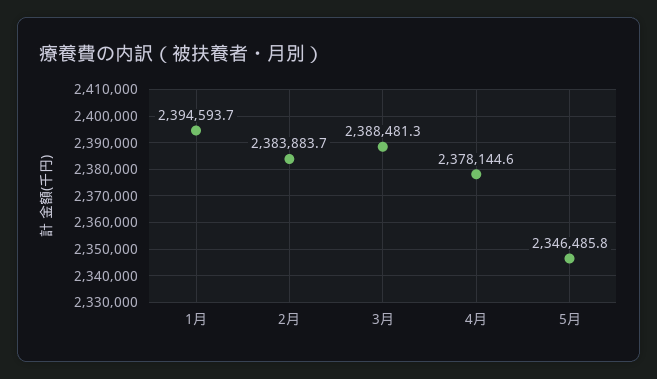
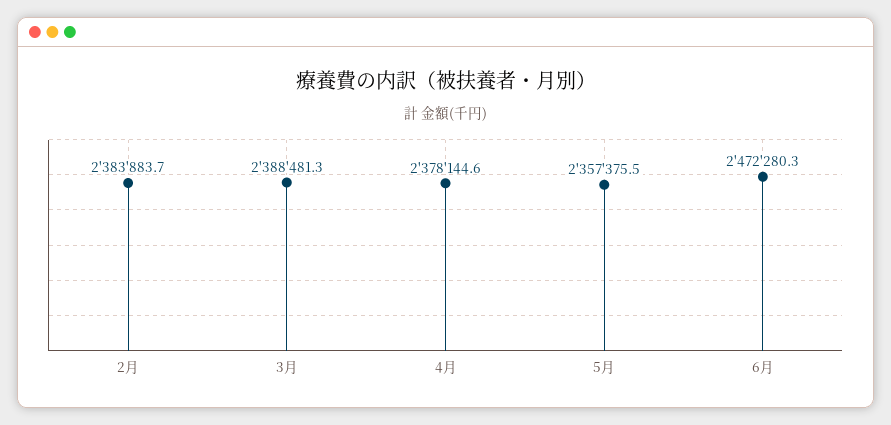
1月: 2394593.7 -> none
5月: 2346485.8 -> 2357375.5
6月: none -> 2472280.3

